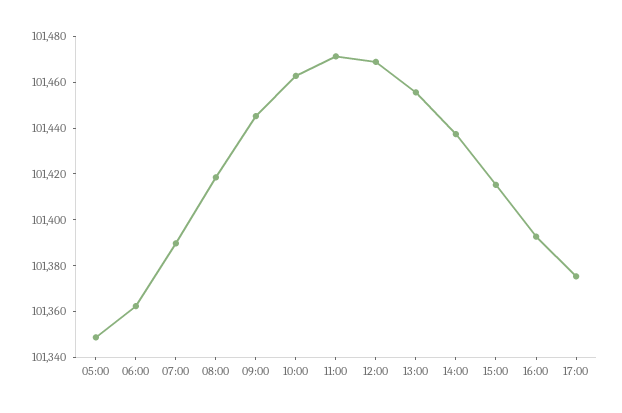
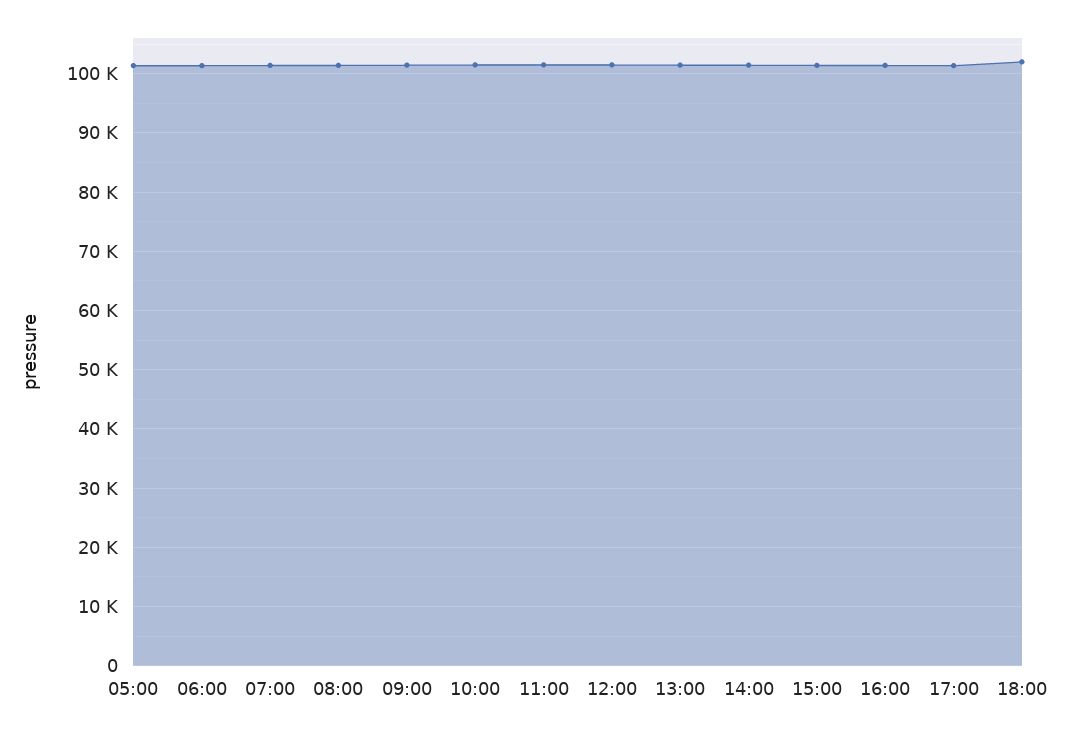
18:00: none -> 102000

